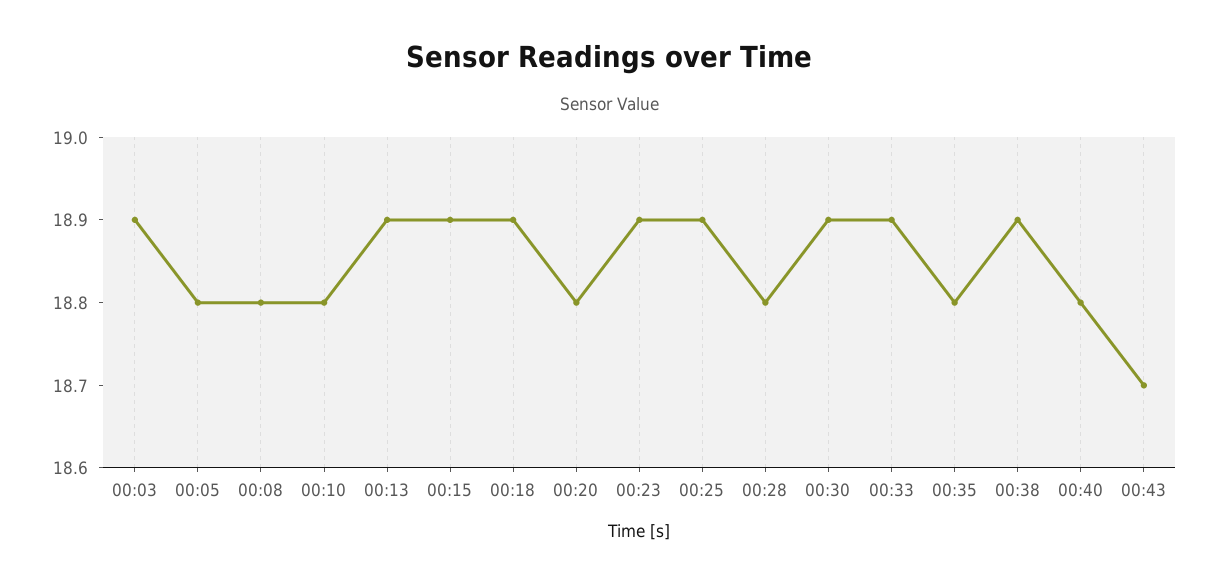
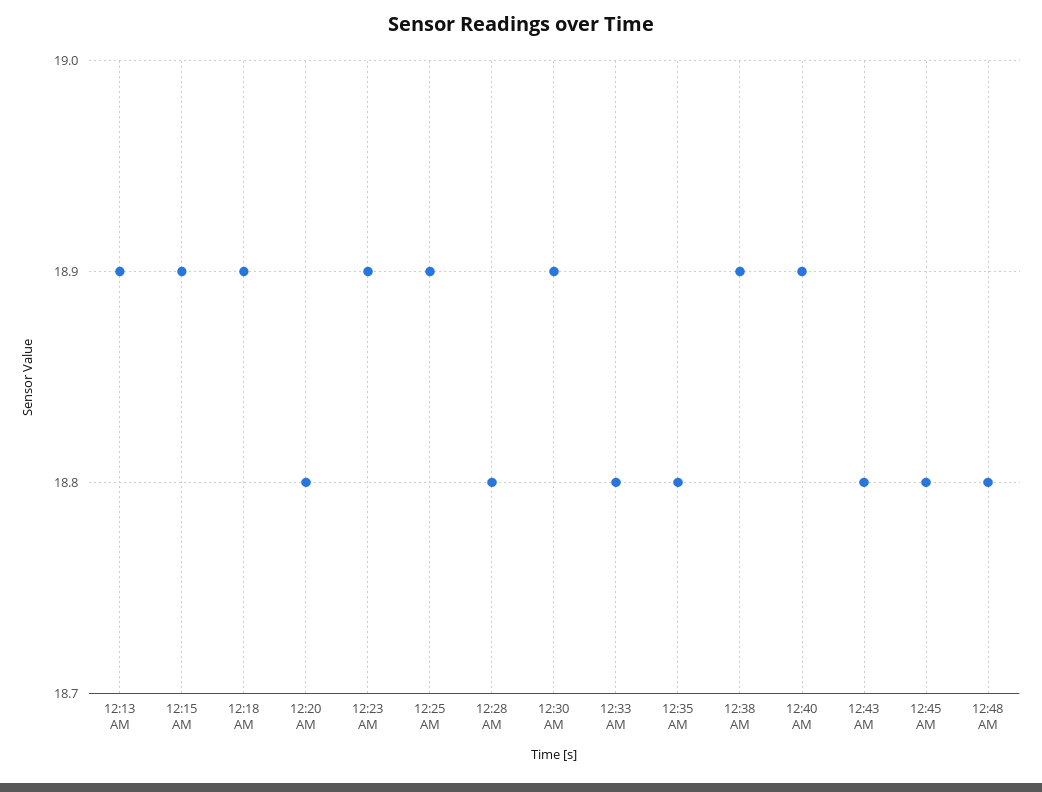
00:03: 18.9 -> none
00:05: 18.8 -> none
00:08: 18.8 -> none
00:10: 18.8 -> none
00:33: 18.9 -> 18.8
00:40: 18.8 -> 18.9
00:43: 18.7 -> 18.8
12:45 AM: none -> 18.8
12:48 AM: none -> 18.8

